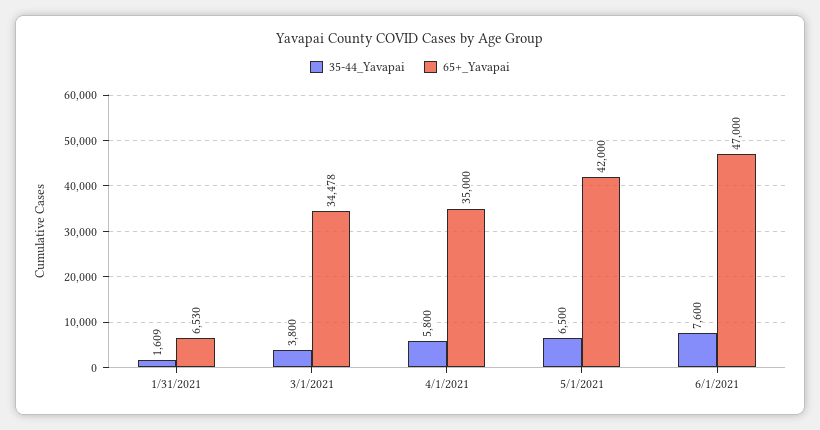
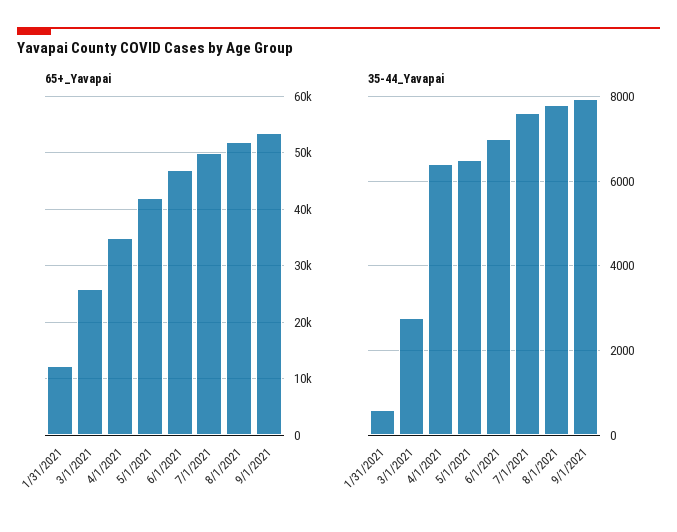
35-44_Yavapai, 1/31/2021: 1609 -> 600
65+_Yavapai, 1/31/2021: 6530 -> 12000
35-44_Yavapai, 3/1/2021: 3800 -> 2800
65+_Yavapai, 3/1/2021: 34478 -> 26000
35-44_Yavapai, 4/1/2021: 5800 -> 6400
35-44_Yavapai, 6/1/2021: 7600 -> 7000
65+_Yavapai, 7/1/2021: none -> 50000
65+_Yavapai, 8/1/2021: none -> 52000
65+_Yavapai, 9/1/2021: none -> 54000
35-44_Yavapai, 7/1/2021: none -> 7600
35-44_Yavapai, 8/1/2021: none -> 7800
35-44_Yavapai, 9/1/2021: none -> 8000

